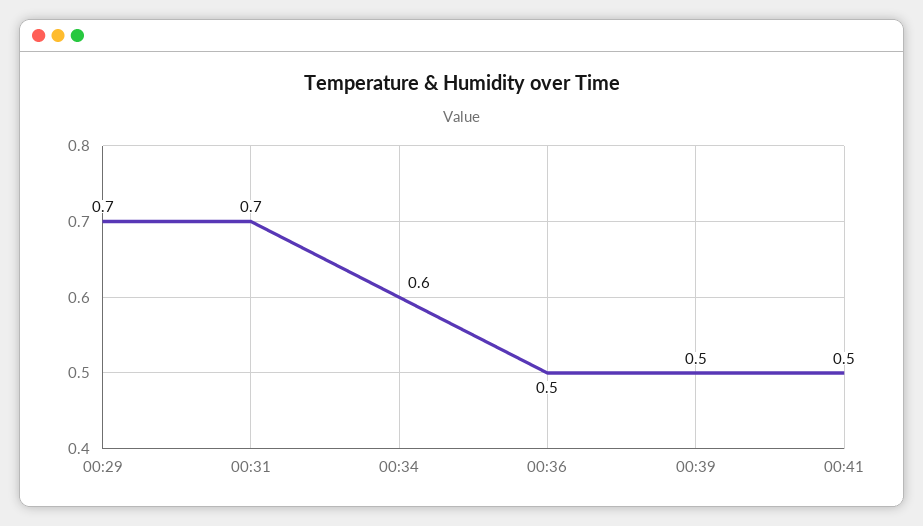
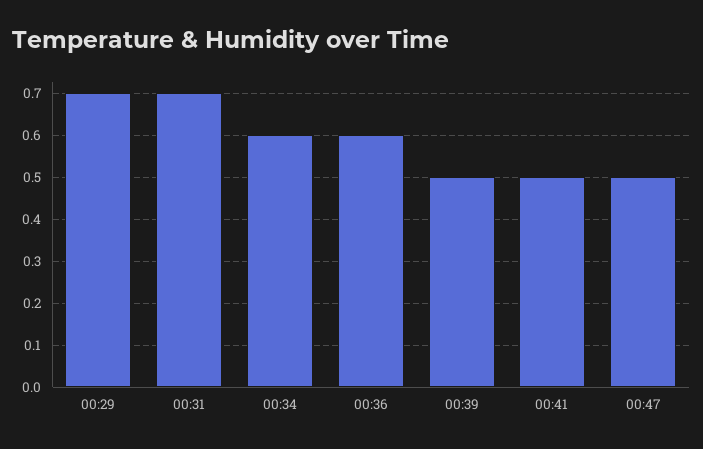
00:36: 0.5 -> 0.6
00:47: none -> 0.5

